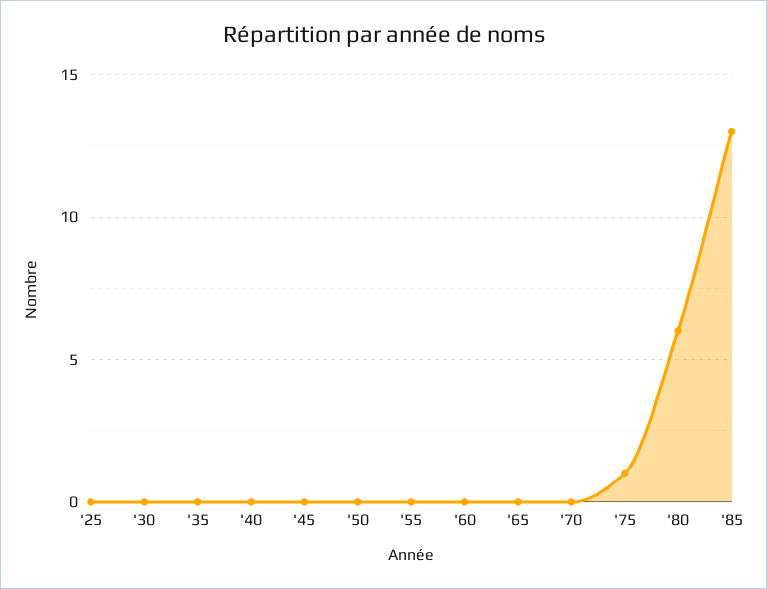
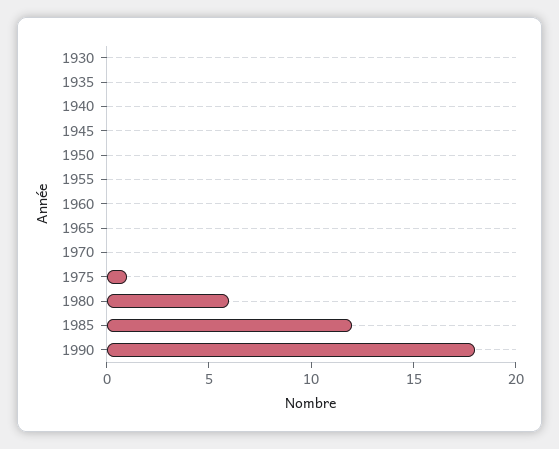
'25: 0 -> none
'85: 13 -> 12
1990: none -> 18

